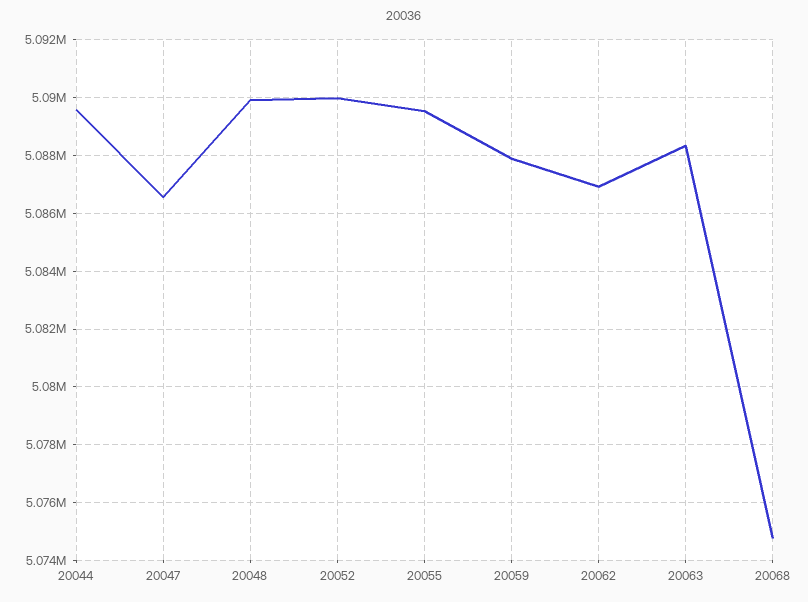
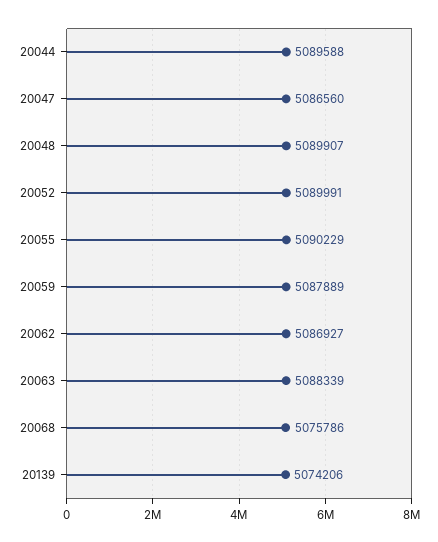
20055: 5089500 -> 5090229
20068: 5074750 -> 5075786
20139: none -> 5074206

